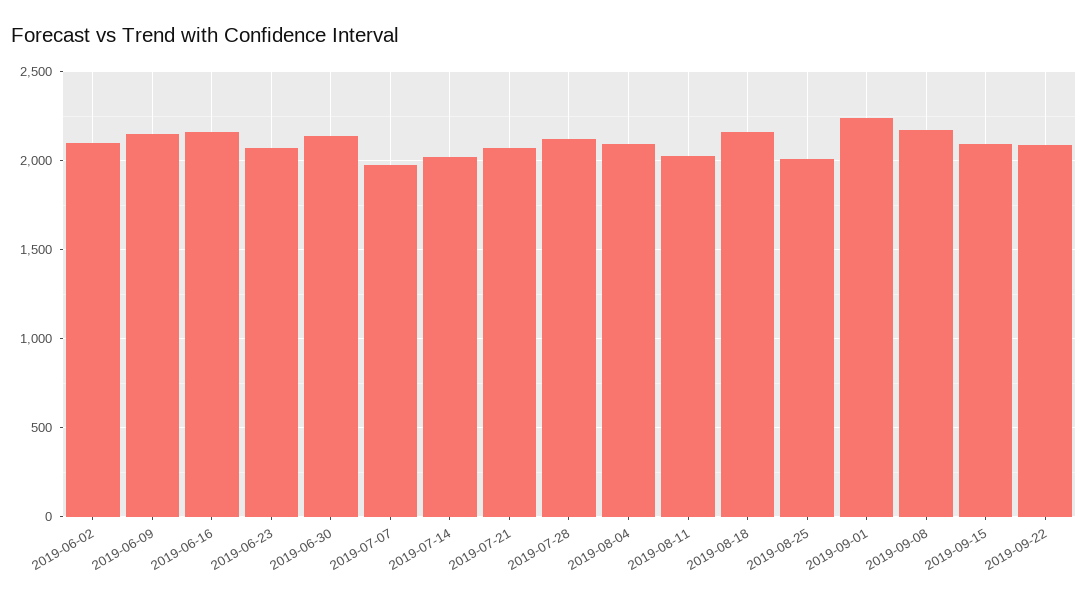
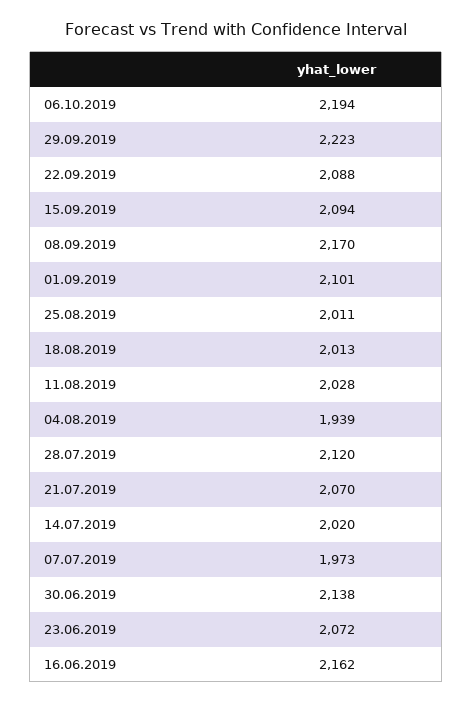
2019-06-02: 2100 -> none
2019-06-09: 2150 -> none
2019-08-04: 2100 -> 1939
2019-08-18: 2150 -> 2013
2019-09-01: 2250 -> 2101
06.10.2019: none -> 2194
29.09.2019: none -> 2223

